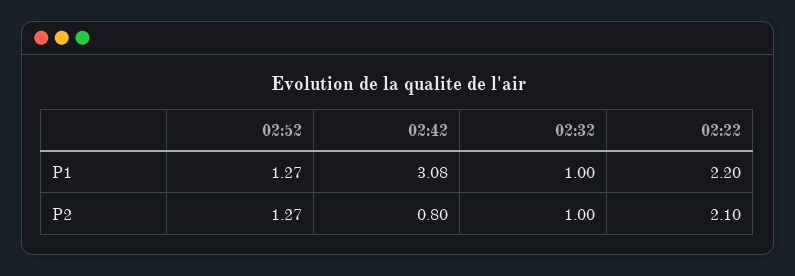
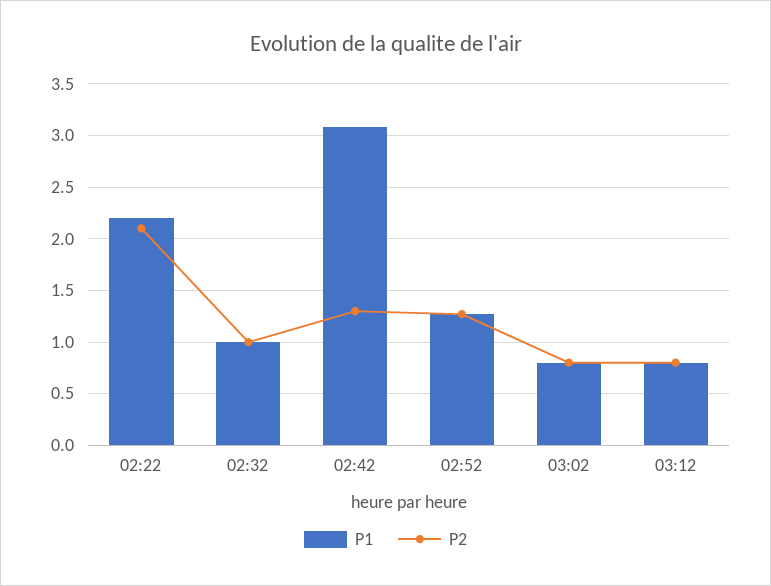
P2, 02:42: 0.8 -> 1.3
P1, 03:02: none -> 0.8
P2, 03:02: none -> 0.8
P1, 03:12: none -> 0.8
P2, 03:12: none -> 0.8

